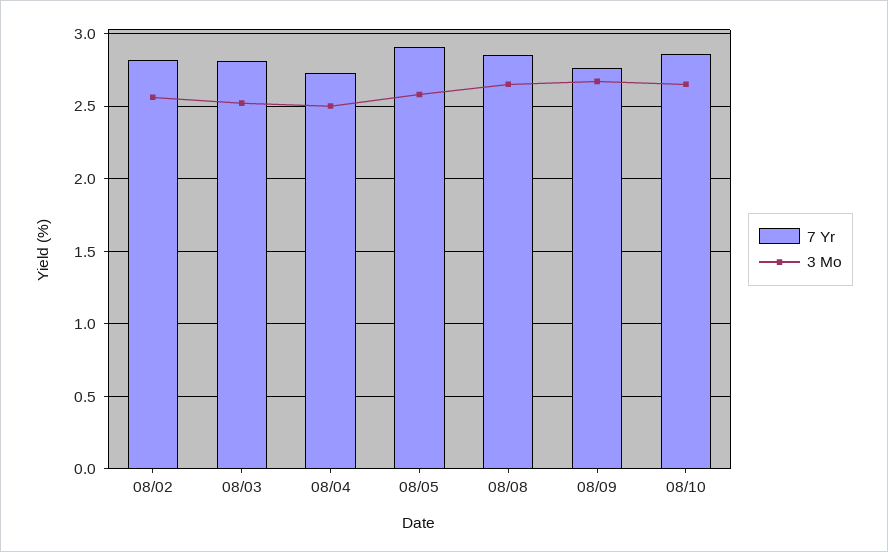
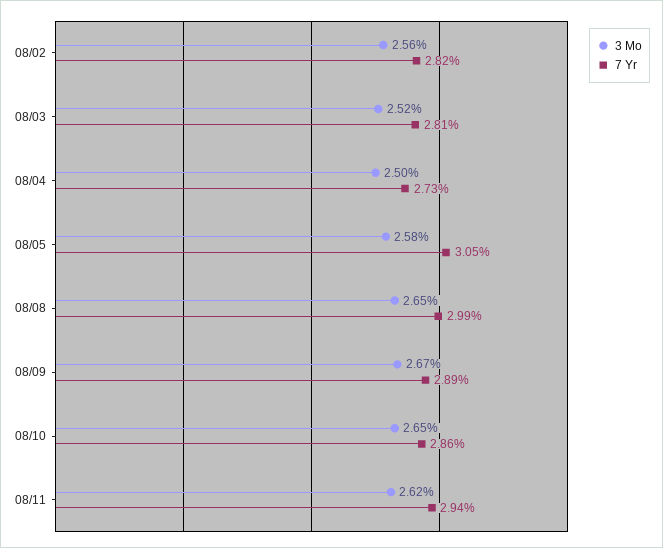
7 Yr, 08/05: 2.9 -> 3.05
7 Yr, 08/08: 2.85 -> 2.99
7 Yr, 08/09: 2.75 -> 2.89
3 Mo, 08/11: none -> 2.62
7 Yr, 08/11: none -> 2.94

